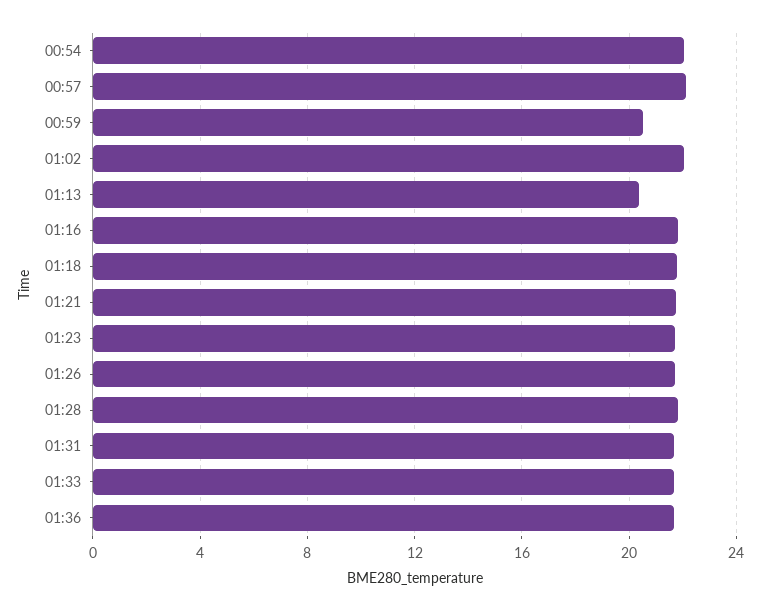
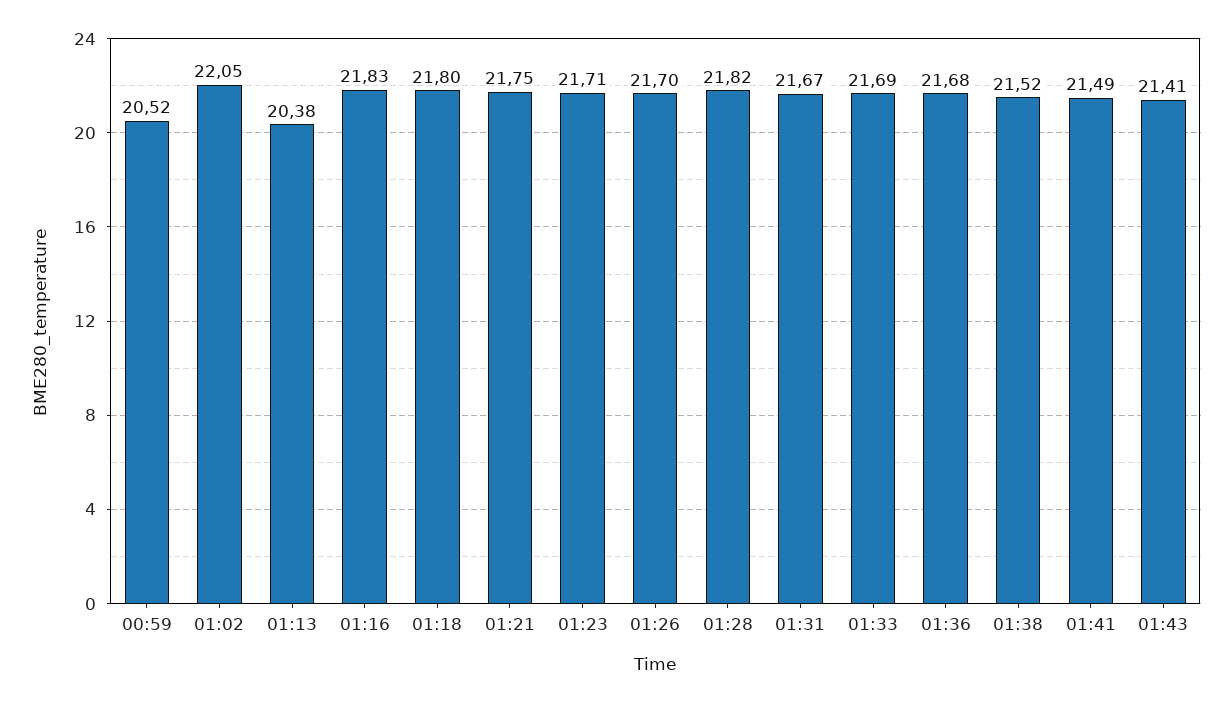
00:54: 22 -> none
00:57: 22 -> none
01:38: none -> 21.52
01:41: none -> 21.49
01:43: none -> 21.41

